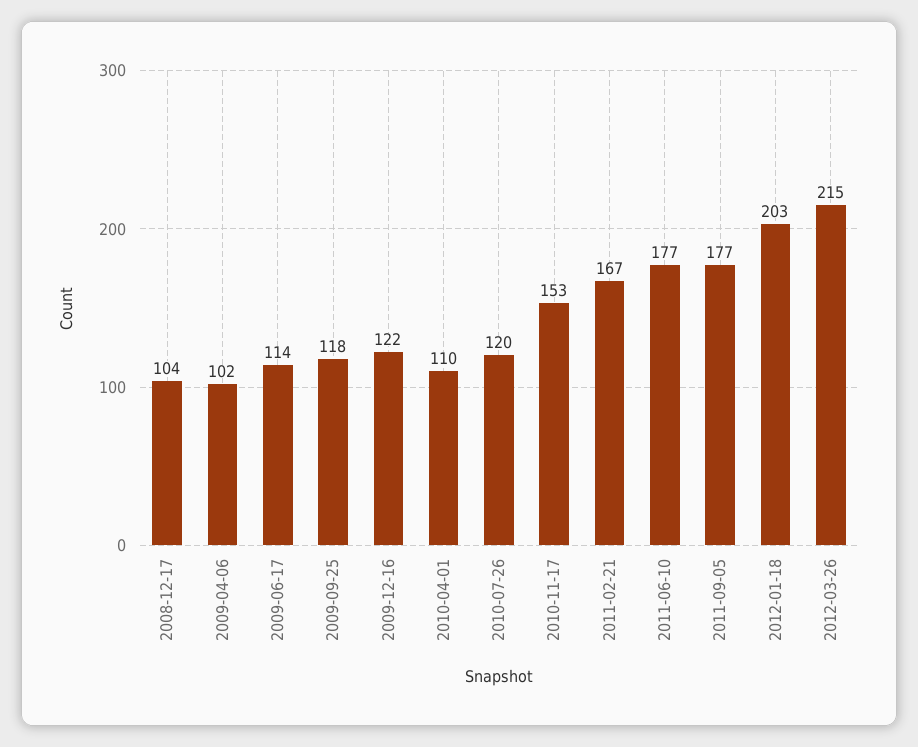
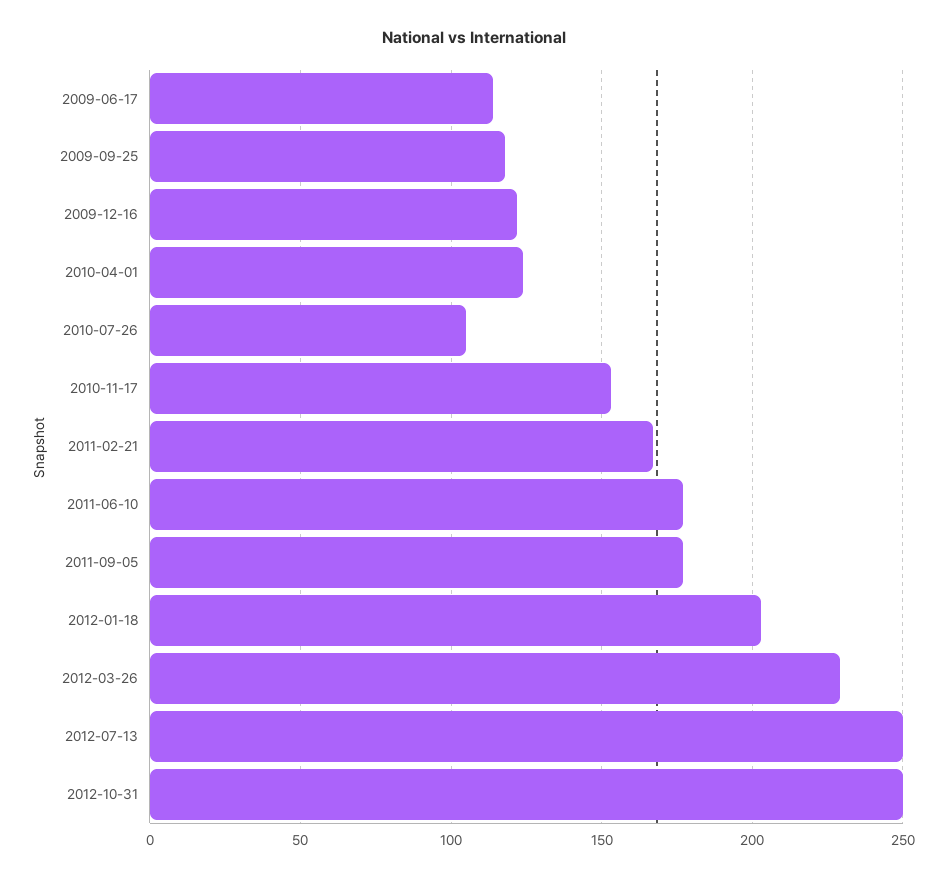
2008-12-17: 104 -> none
2009-04-06: 102 -> none
2010-04-01: 110 -> 125
2010-07-26: 120 -> 105
2012-03-26: 215 -> 230
2012-07-13: none -> 250
2012-10-31: none -> 250

